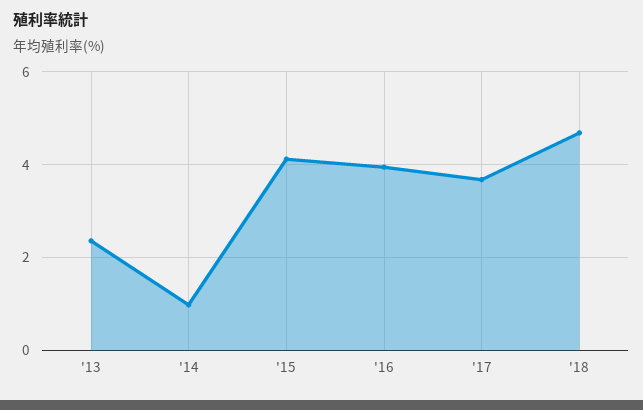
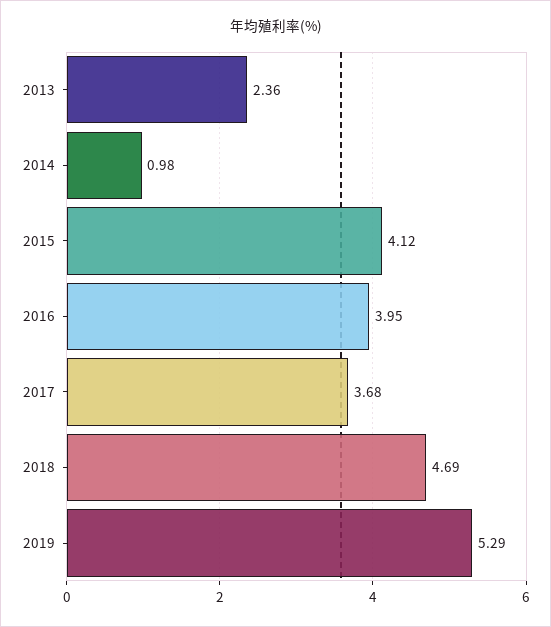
2019: none -> 5.29

